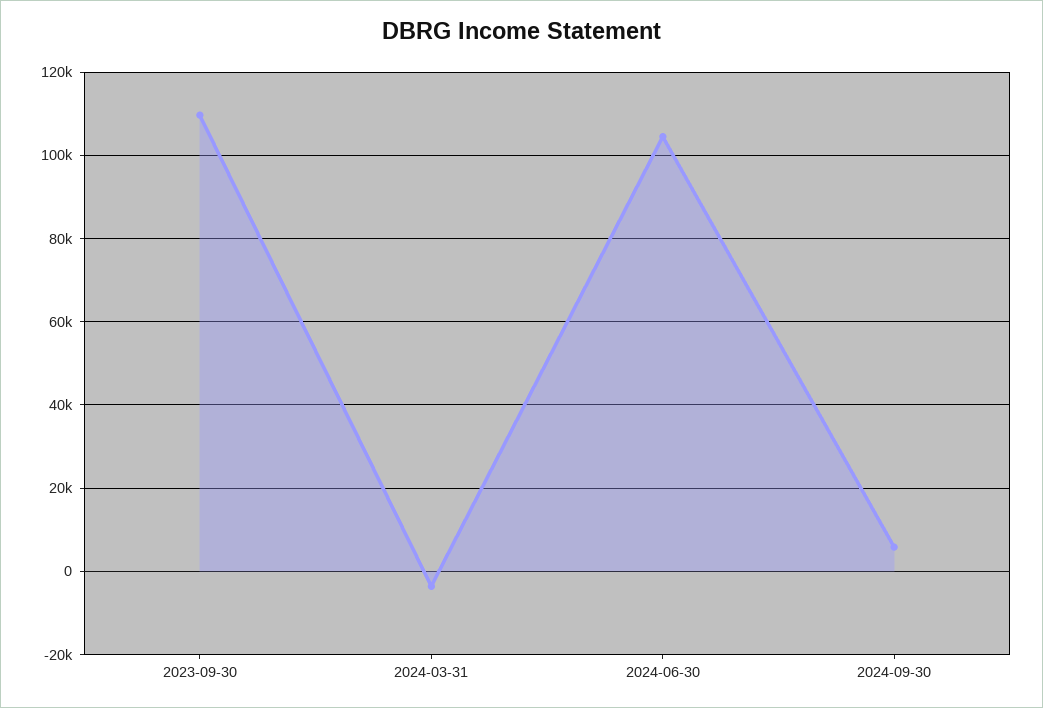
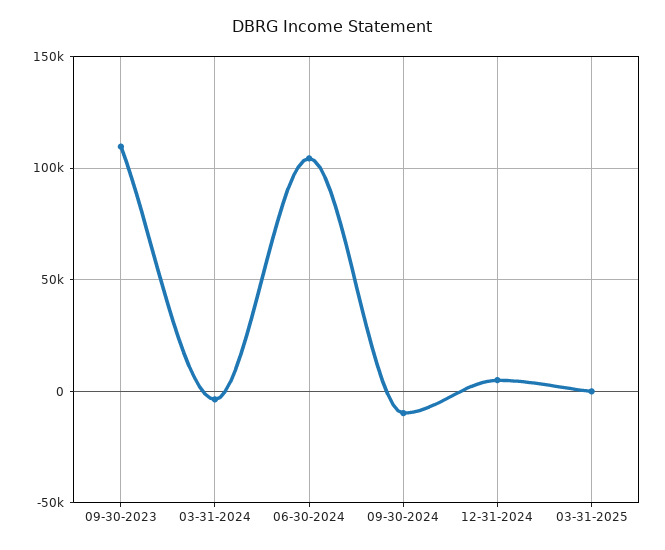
2024-09-30: 6000 -> -10000
12-31-2024: none -> 5000
03-31-2025: none -> 0

